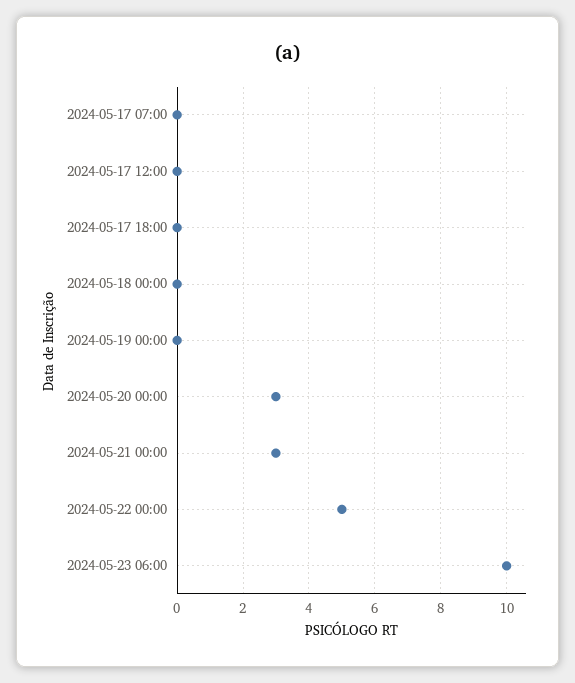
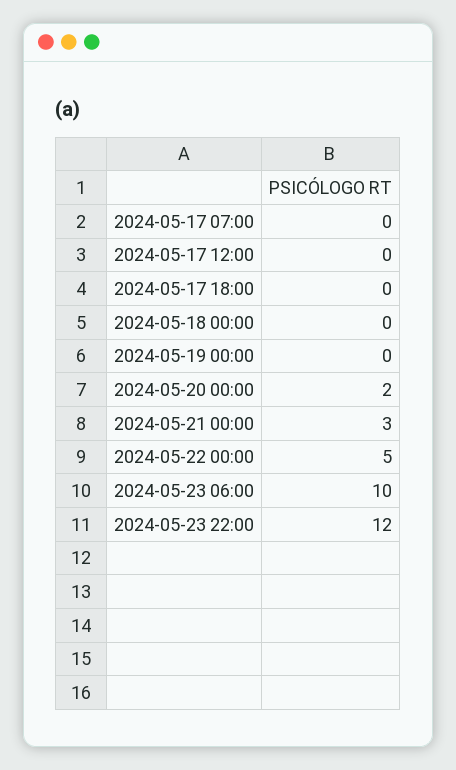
2024-05-20 00:00: 3 -> 2
2024-05-23 22:00: none -> 12

